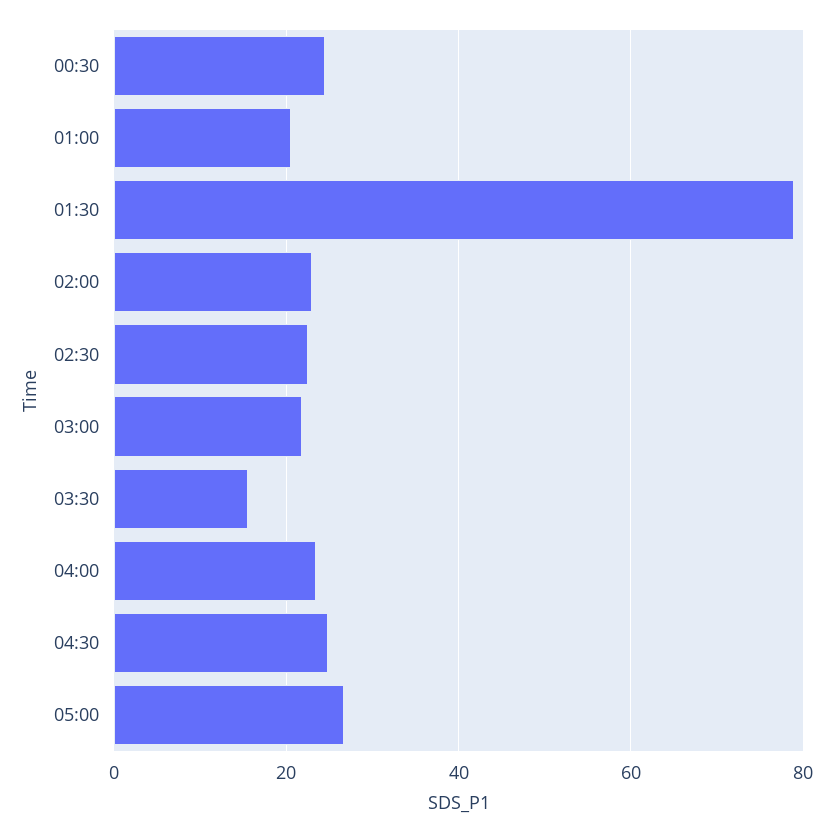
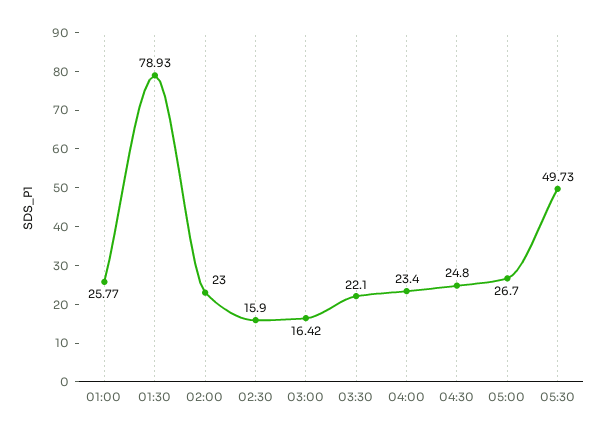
00:30: 24 -> none
01:00: 20 -> 25.77
02:30: 22 -> 15.9
03:00: 22 -> 16.42
03:30: 16 -> 22.1
05:30: none -> 49.73

